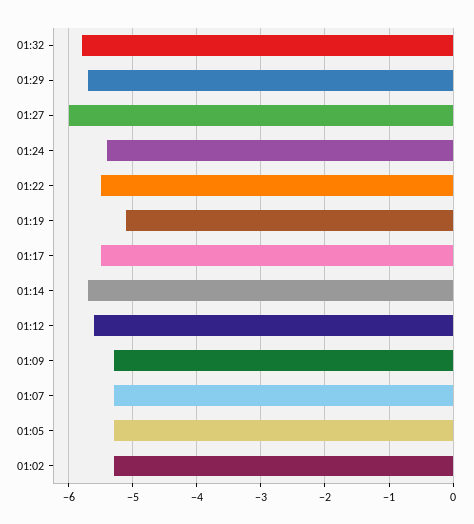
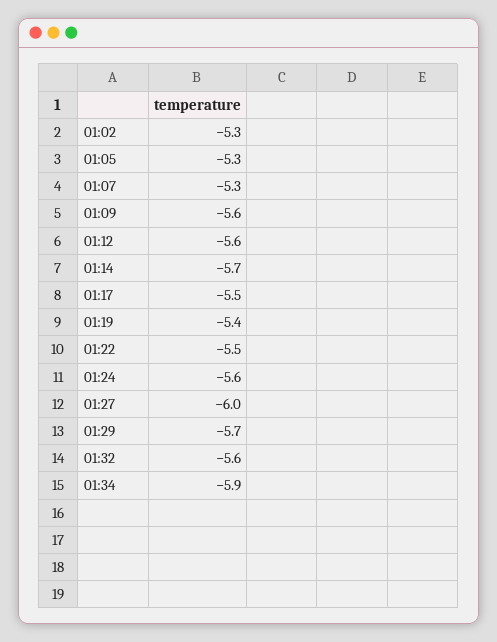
01:32: -5.8 -> -5.6
01:24: -5.4 -> -5.6
01:19: -5.1 -> -5.4
01:09: -5.3 -> -5.6
01:34: none -> -5.9

